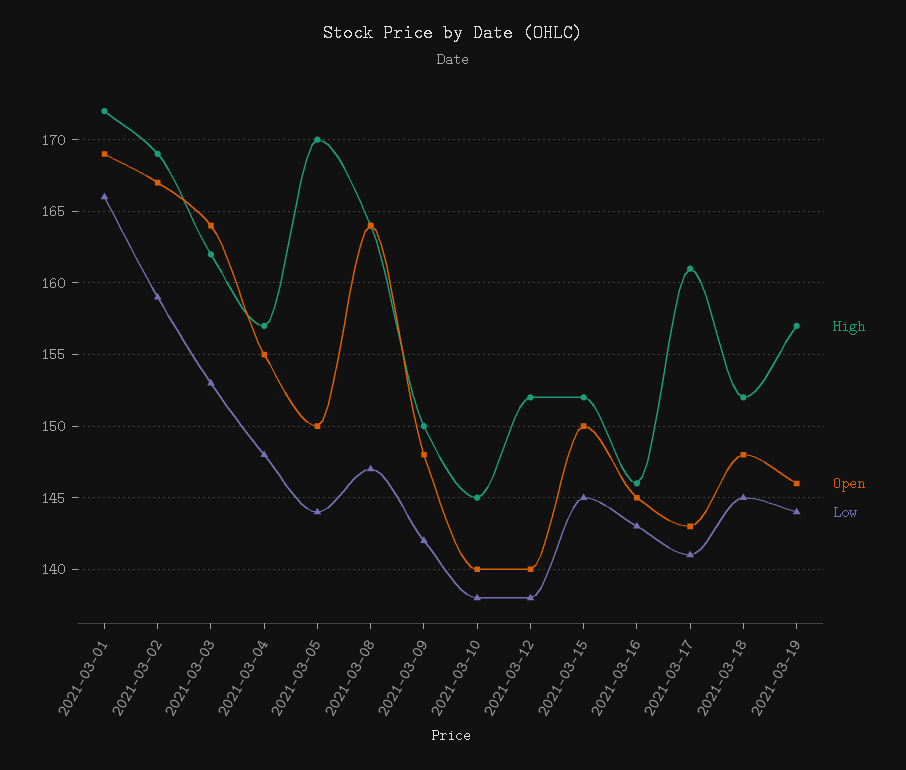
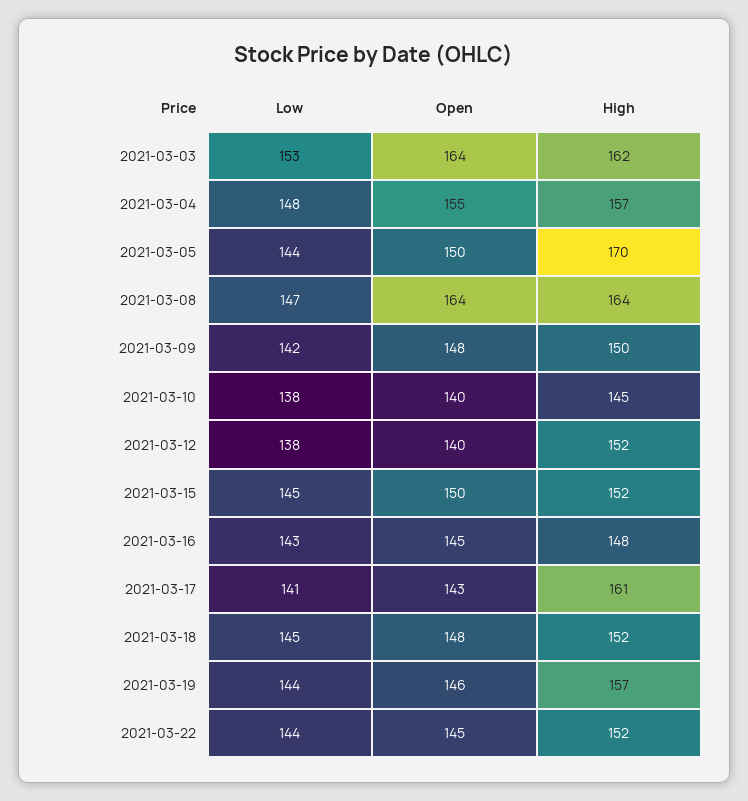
High, 2021-03-01: 172 -> none
Open, 2021-03-01: 169 -> none
Low, 2021-03-01: 166 -> none
High, 2021-03-02: 169 -> none
Open, 2021-03-02: 167 -> none
Low, 2021-03-02: 159 -> none
High, 2021-03-16: 146 -> 148
Low, 2021-03-22: none -> 144
Open, 2021-03-22: none -> 145
High, 2021-03-22: none -> 152

